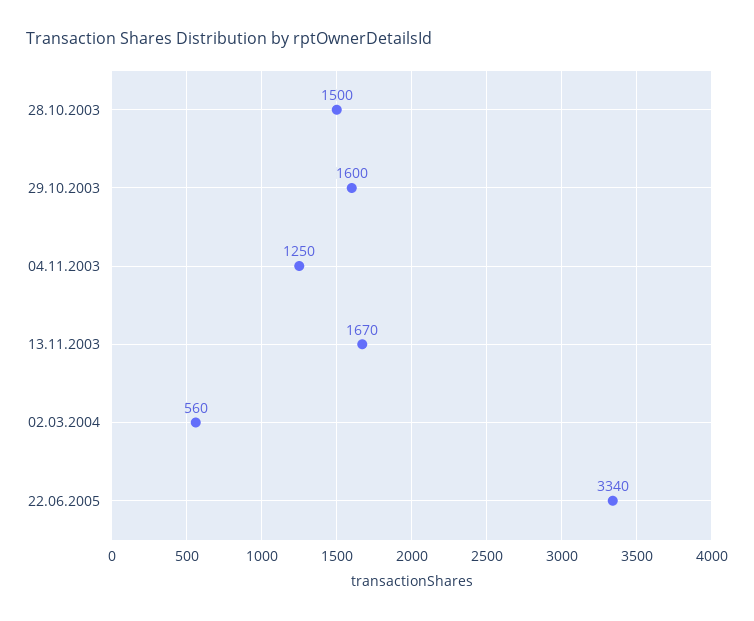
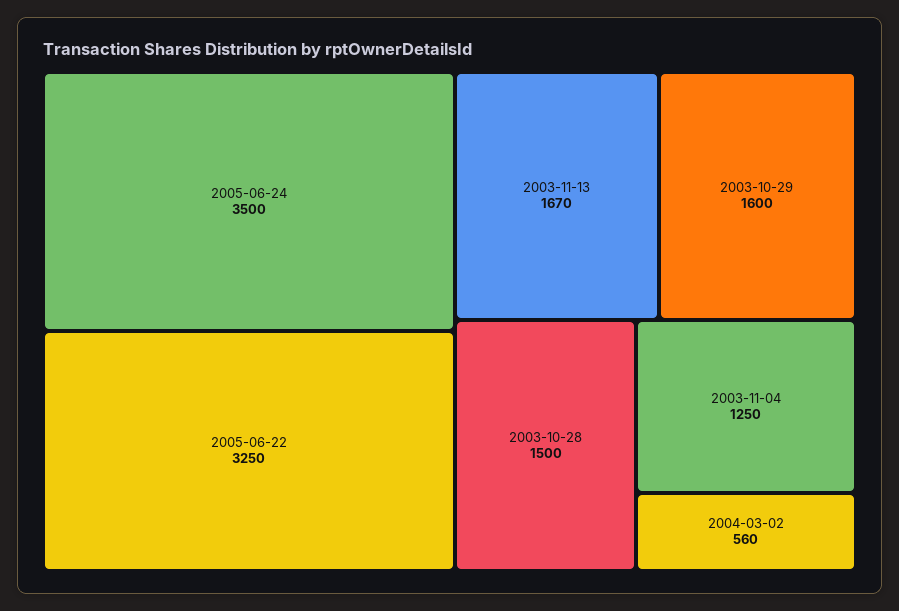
22.06.2005: 3340 -> 3250
2005-06-24: none -> 3500

